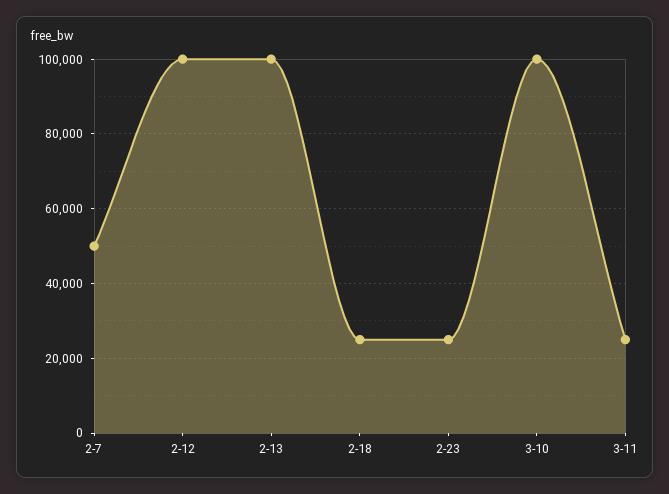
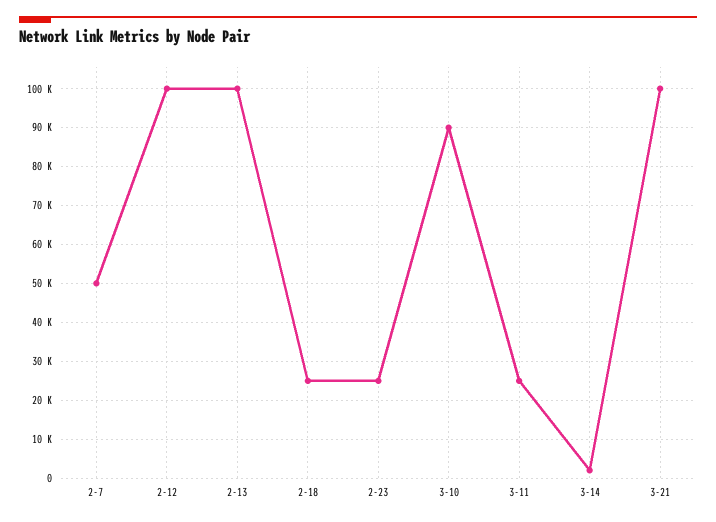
3-10: 100000 -> 90000
3-14: none -> 2000
3-21: none -> 100000

